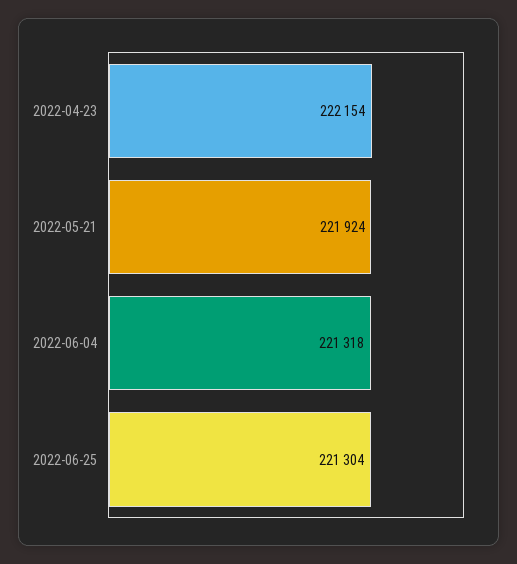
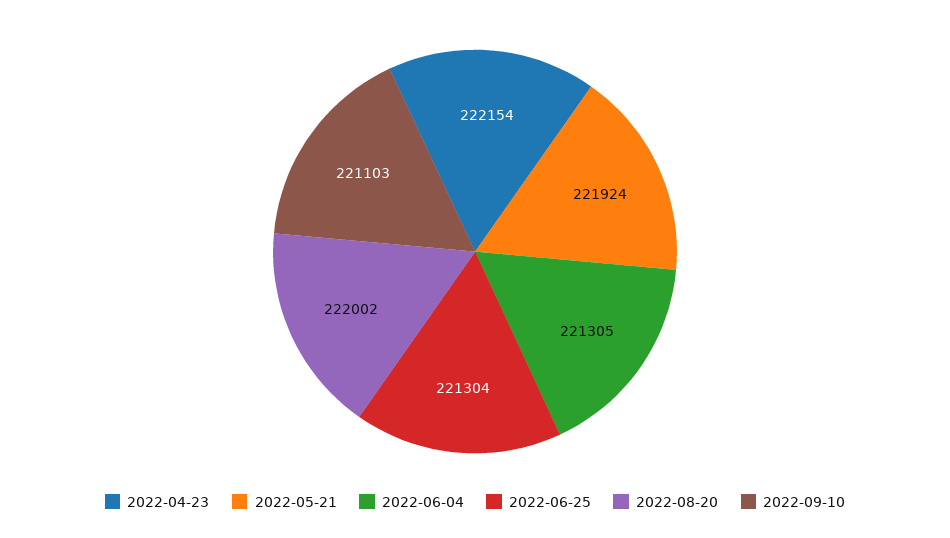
2022-06-04: 221318 -> 221305
2022-08-20: none -> 222002
2022-09-10: none -> 221103

